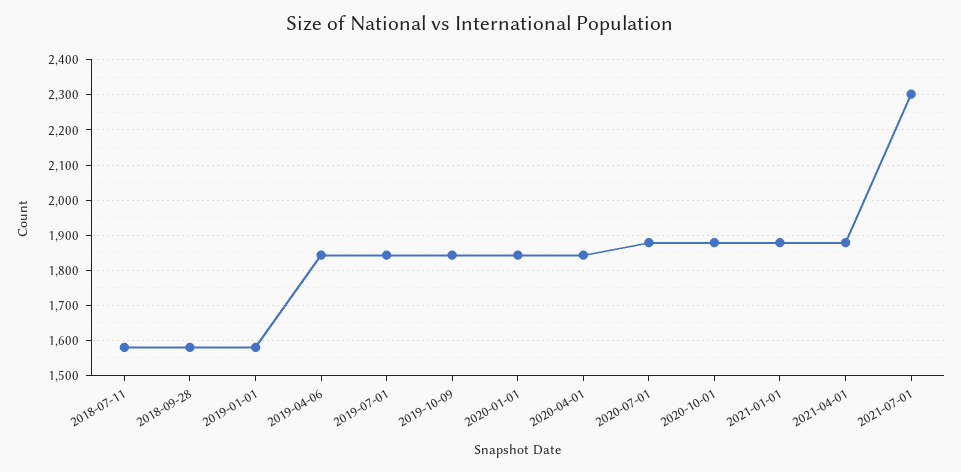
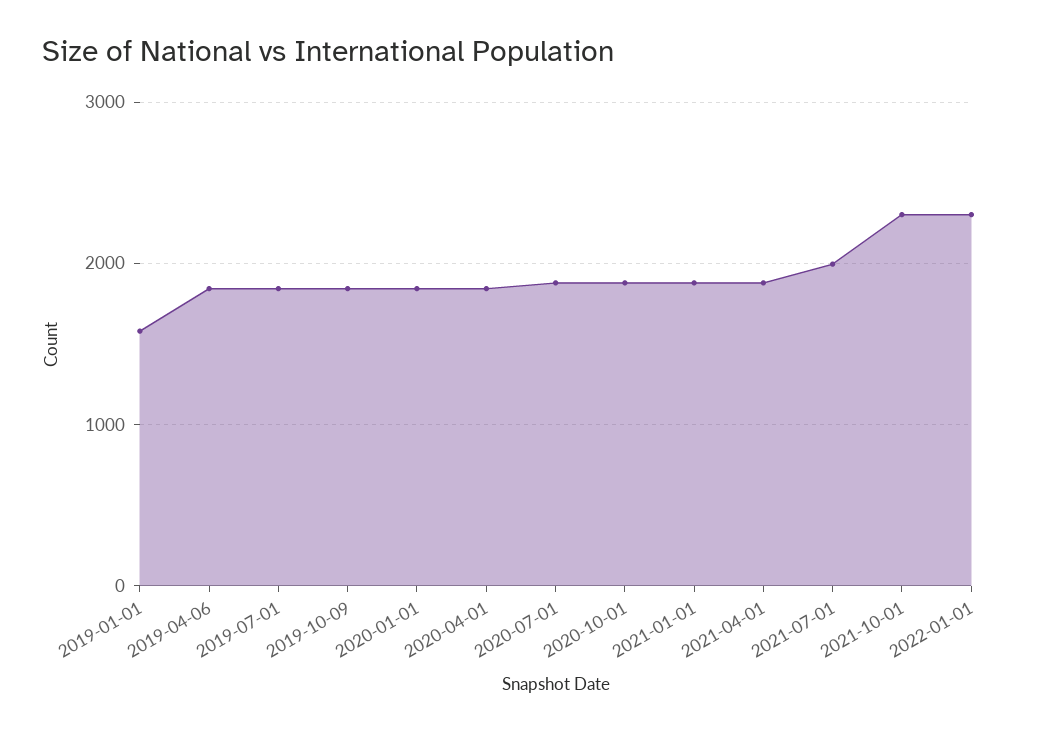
2018-07-11: 1580 -> none
2018-09-28: 1580 -> none
2021-07-01: 2300 -> 2000
2021-10-01: none -> 2300
2022-01-01: none -> 2300

